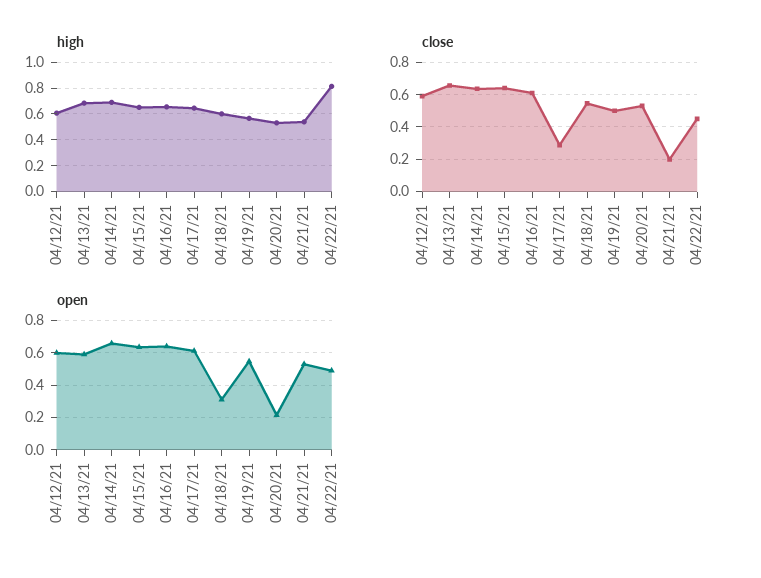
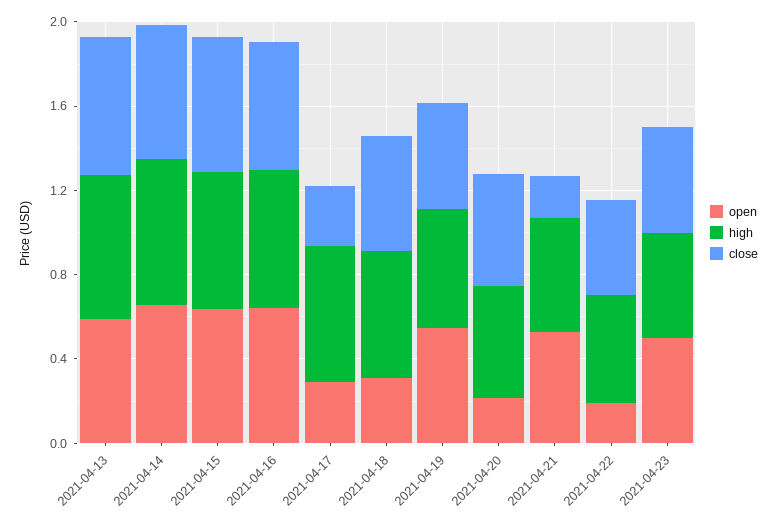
high, 04/12/21: 0.6 -> none
high, 04/22/21: 0.8 -> 0.5
close, 04/12/21: 0.6 -> none
open, 04/12/21: 0.6 -> none
open, 04/17/21: 0.6 -> 0.3
open, 04/22/21: 0.5 -> 0.2
open, 2021-04-23: none -> 0.5
high, 2021-04-23: none -> 0.5
close, 2021-04-23: none -> 0.5

